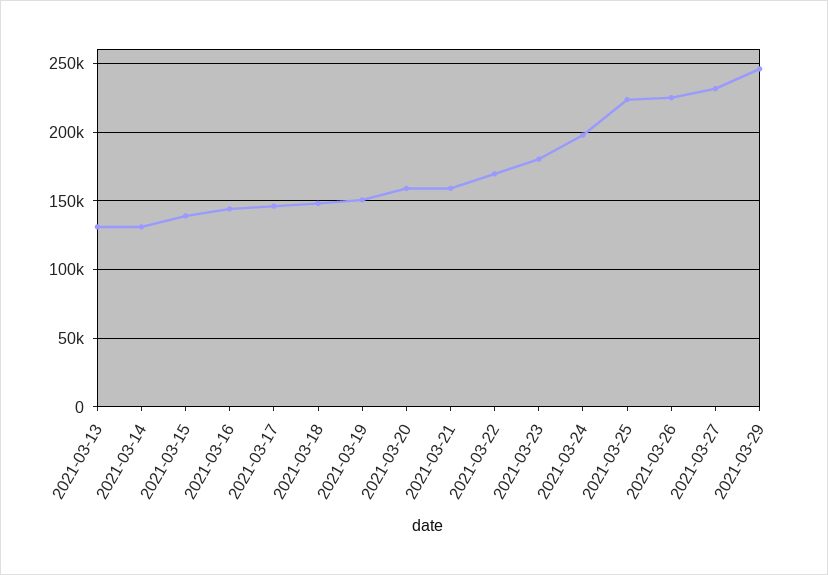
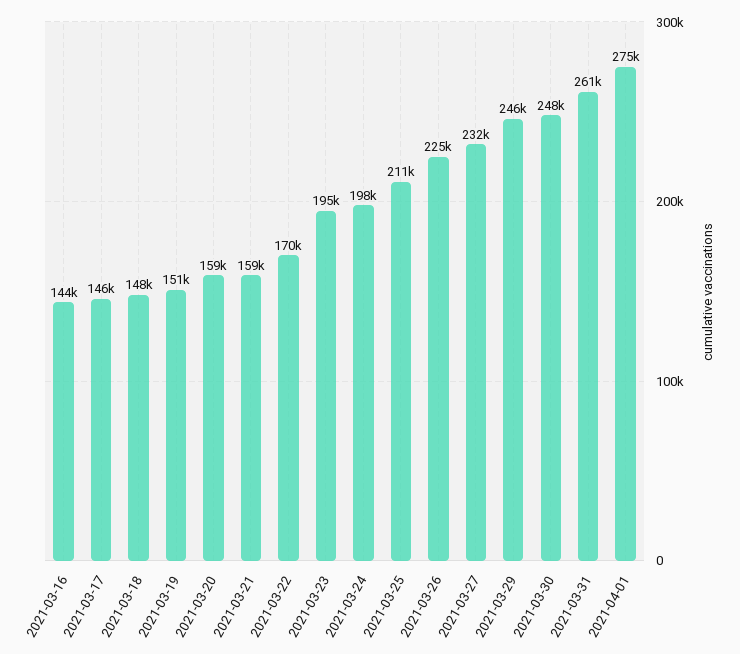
2021-03-13: 130000 -> none
2021-03-14: 130000 -> none
2021-03-15: 140000 -> none
2021-03-23: 180000 -> 195000
2021-03-25: 225000 -> 211000
2021-03-30: none -> 248000
2021-03-31: none -> 261000
2021-04-01: none -> 275000

